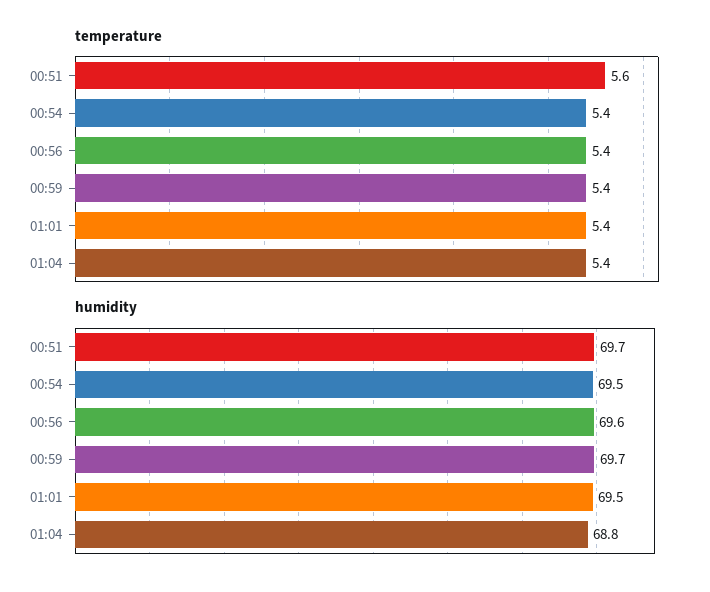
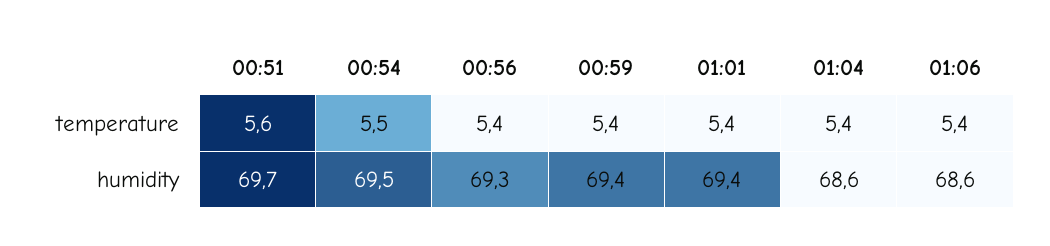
temperature, 00:54: 5.4 -> 5.5
humidity, 00:56: 69.6 -> 69.3
humidity, 00:59: 69.7 -> 69.4
humidity, 01:01: 69.5 -> 69.4
humidity, 01:04: 68.8 -> 68.6
temperature, 01:06: none -> 5.4
humidity, 01:06: none -> 68.6

